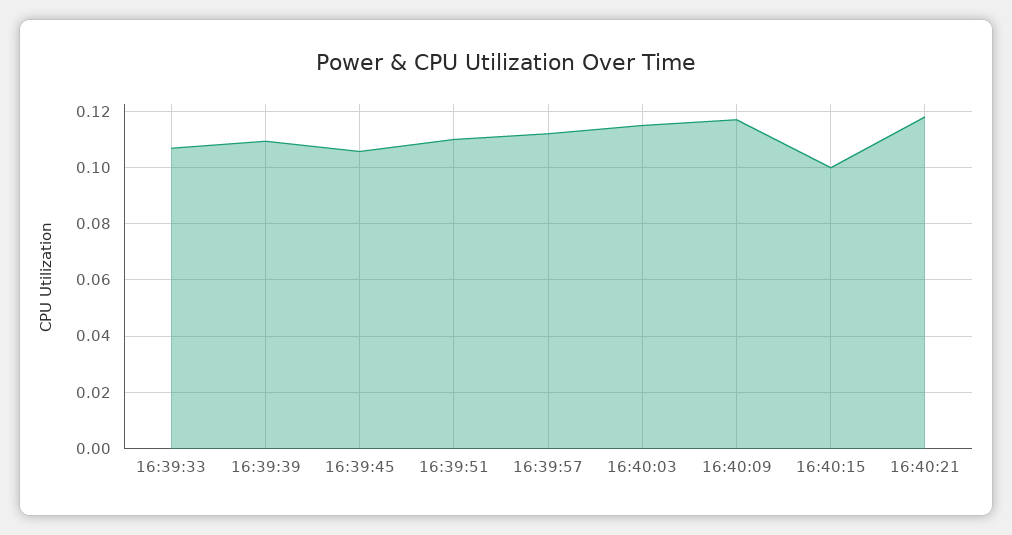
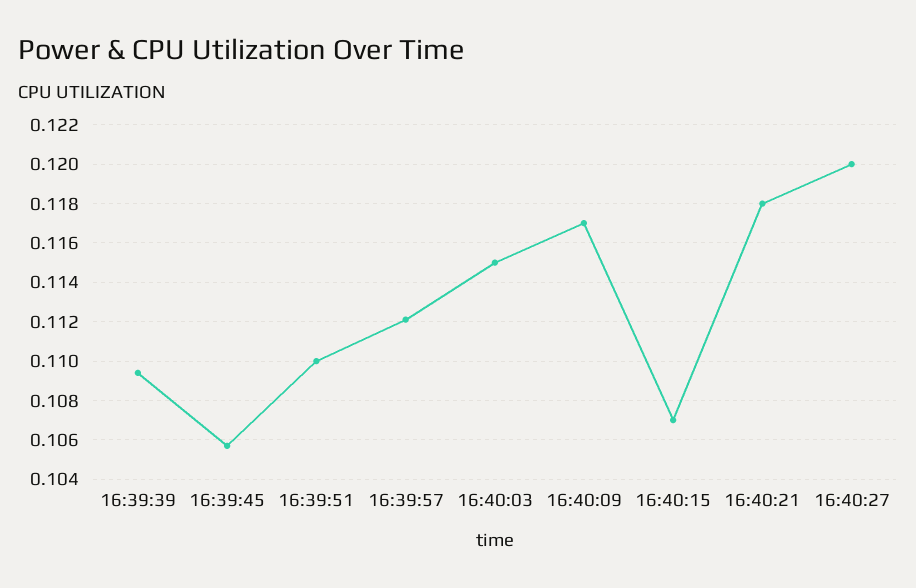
16:39:33: 0.1075 -> none
16:40:15: 0.1 -> 0.107
16:40:27: none -> 0.12

